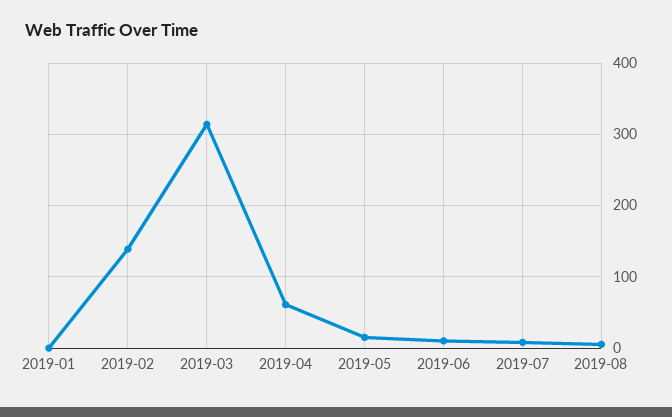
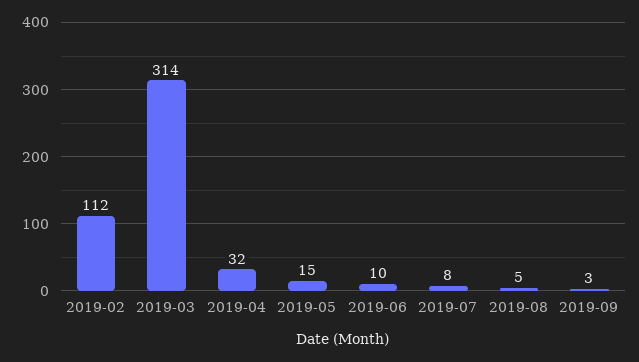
2019-01: 0 -> none
2019-02: 140 -> 112
2019-04: 60 -> 32
2019-09: none -> 3

